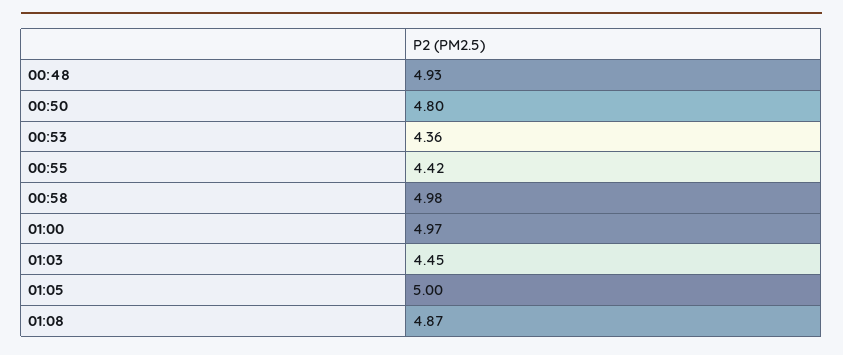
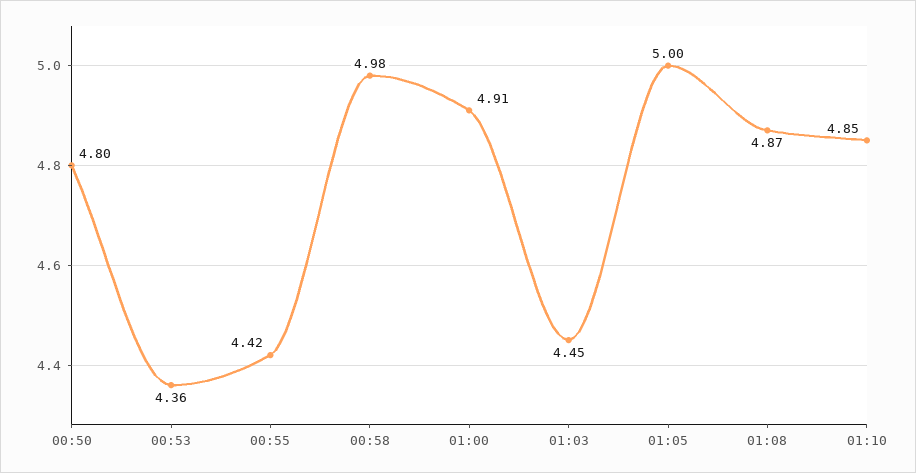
00:48: 4.93 -> none
01:00: 4.97 -> 4.91
01:10: none -> 4.85

